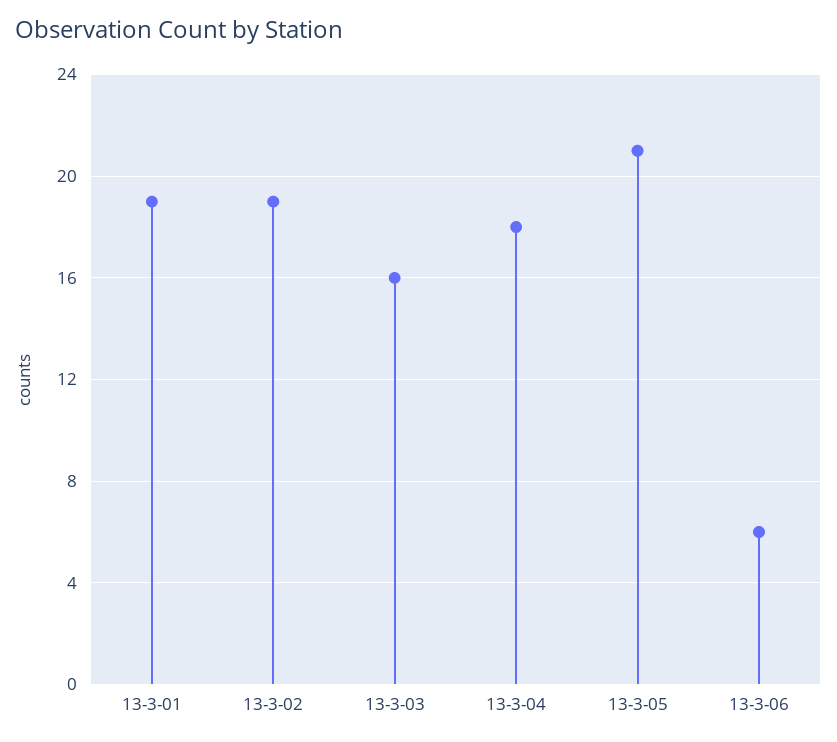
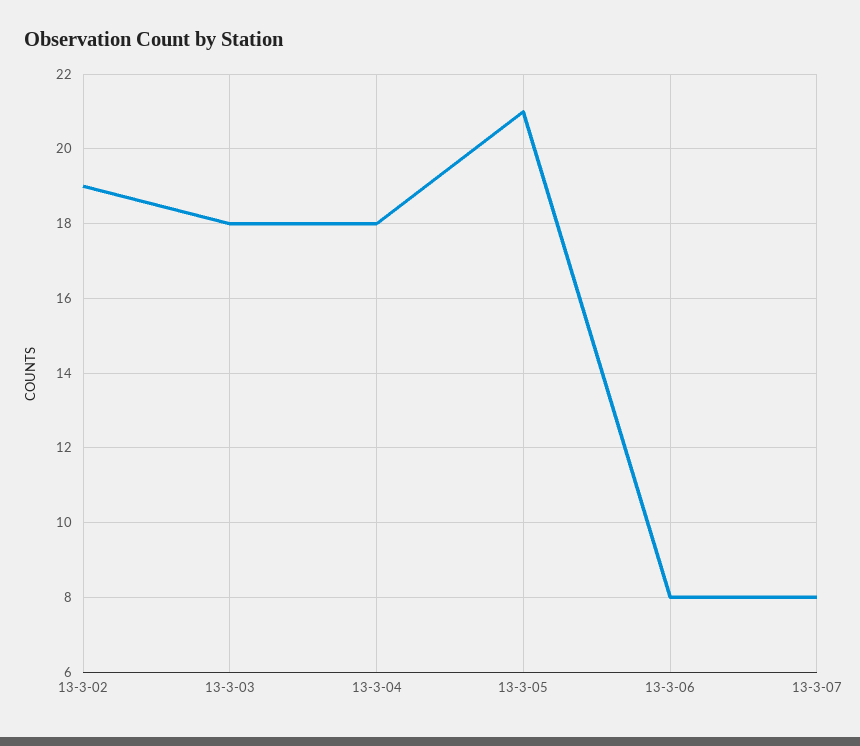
13-3-01: 19 -> none
13-3-03: 16 -> 18
13-3-06: 6 -> 8
13-3-07: none -> 8

